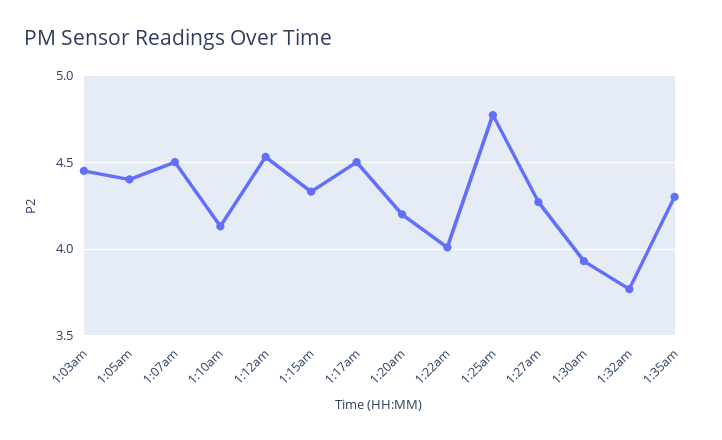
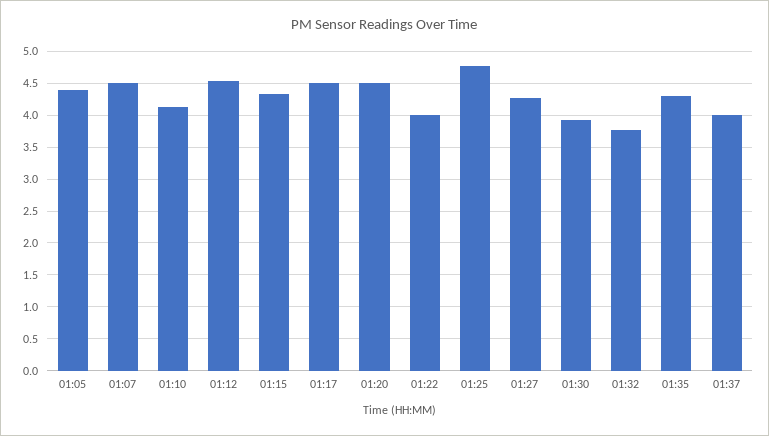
1:03am: 4.45 -> none
1:20am: 4.2 -> 4.5
01:37: none -> 4

